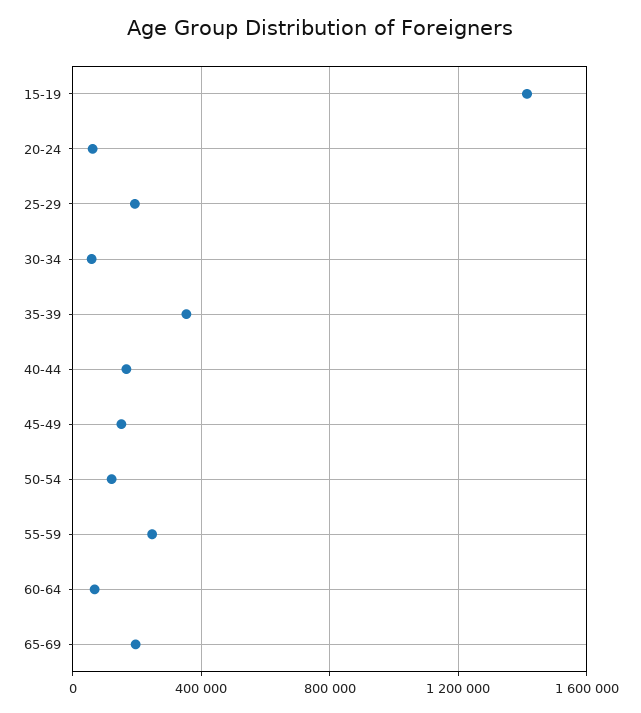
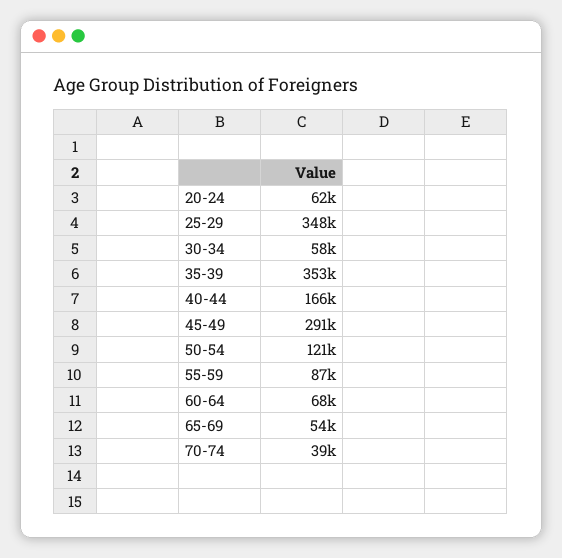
15-19: 1400000 -> none
25-29: 200000 -> 348000
45-49: 150000 -> 291000
55-59: 250000 -> 87000
65-69: 200000 -> 54000
70-74: none -> 39000

